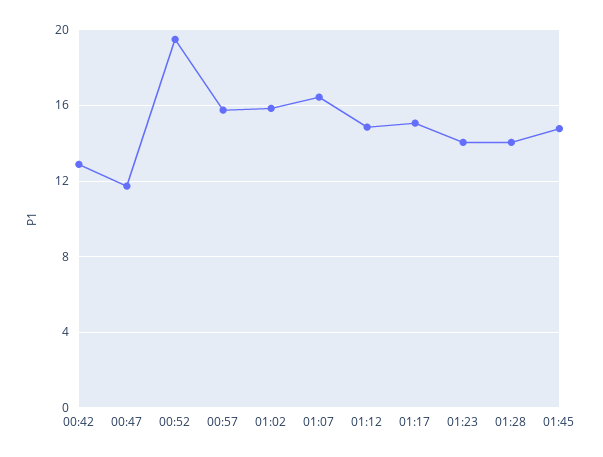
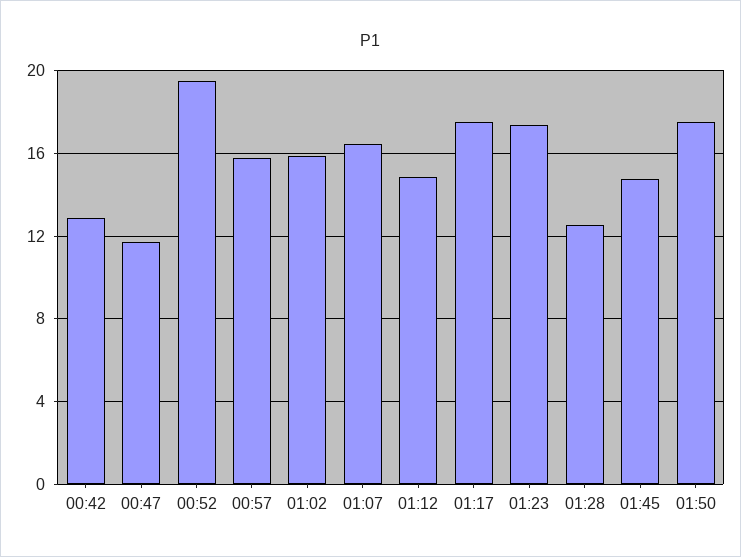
01:17: 15 -> 17.5
01:23: 14 -> 17.5
01:28: 14 -> 12.5
01:50: none -> 17.5

